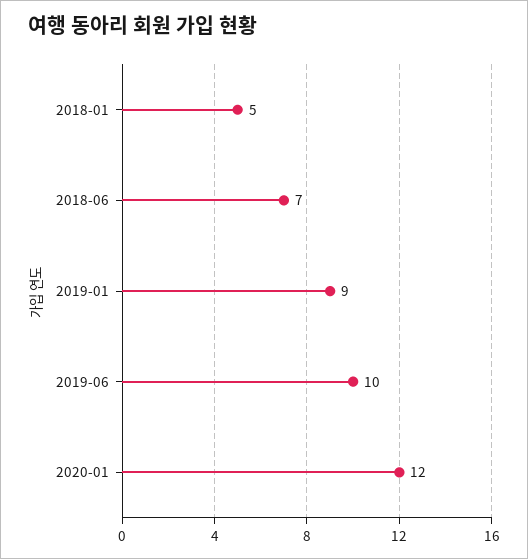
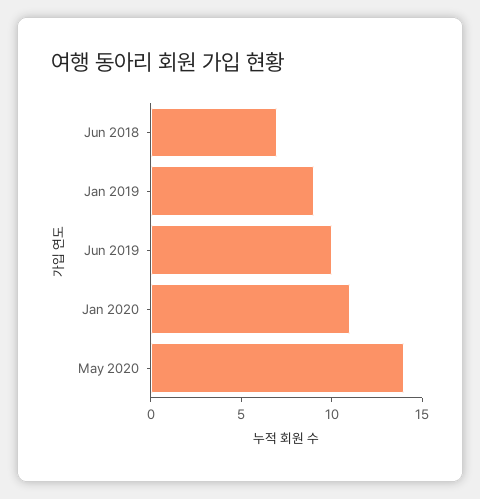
2018-01: 5 -> none
2020-01: 12 -> 11
May 2020: none -> 14

